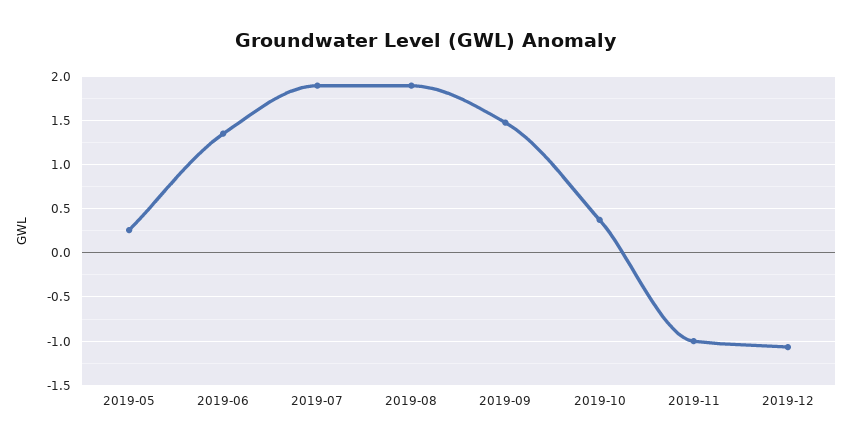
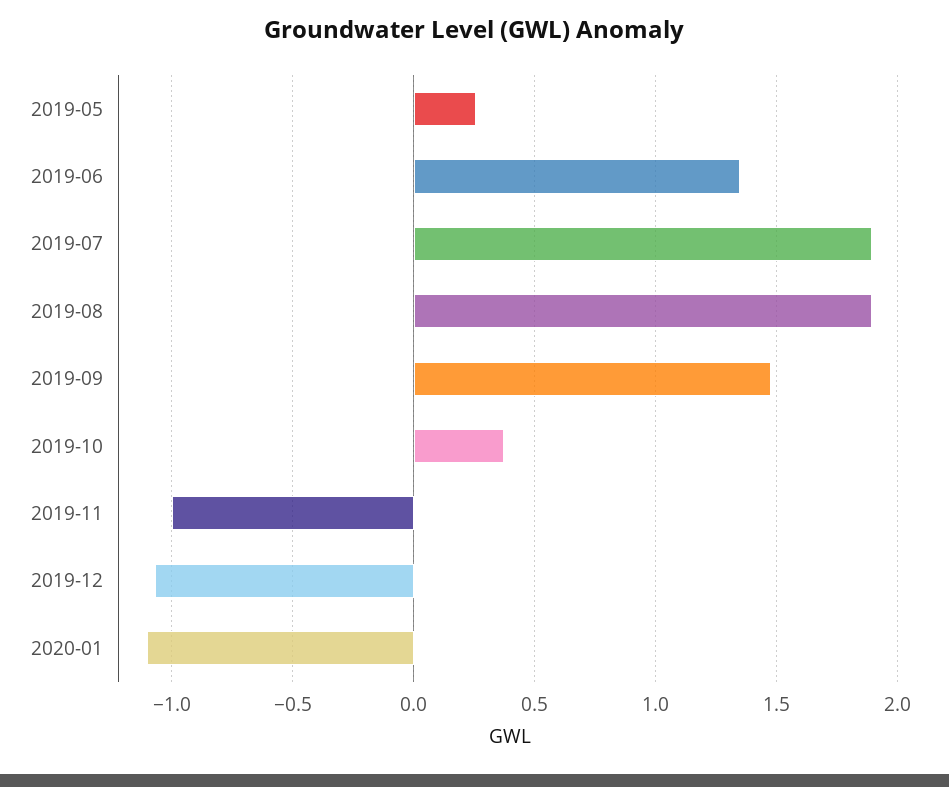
2020-01: none -> -1.1

